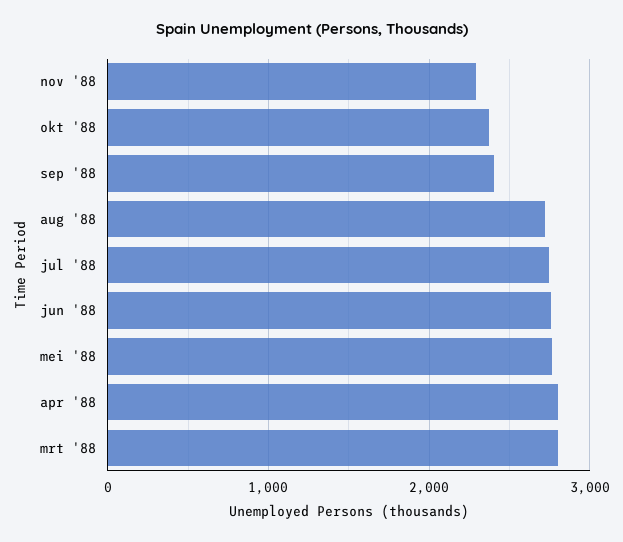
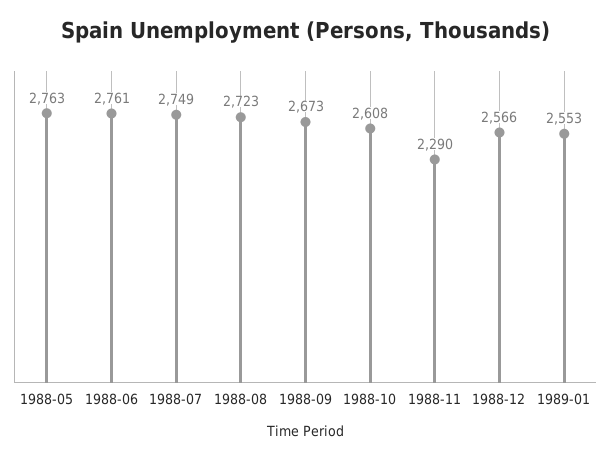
okt '88: 2400 -> 2608
sep '88: 2400 -> 2673
apr '88: 2800 -> none
mrt '88: 2800 -> none
1988-12: none -> 2566
1989-01: none -> 2553

